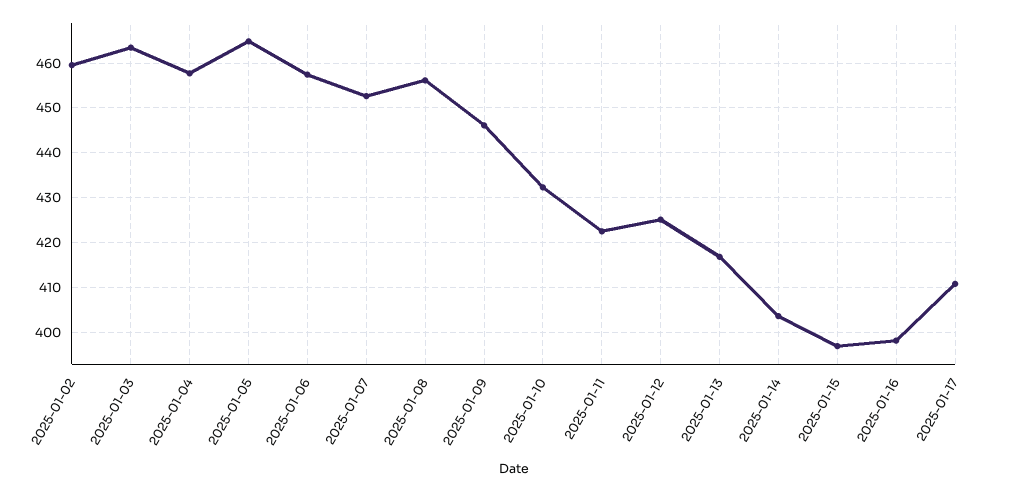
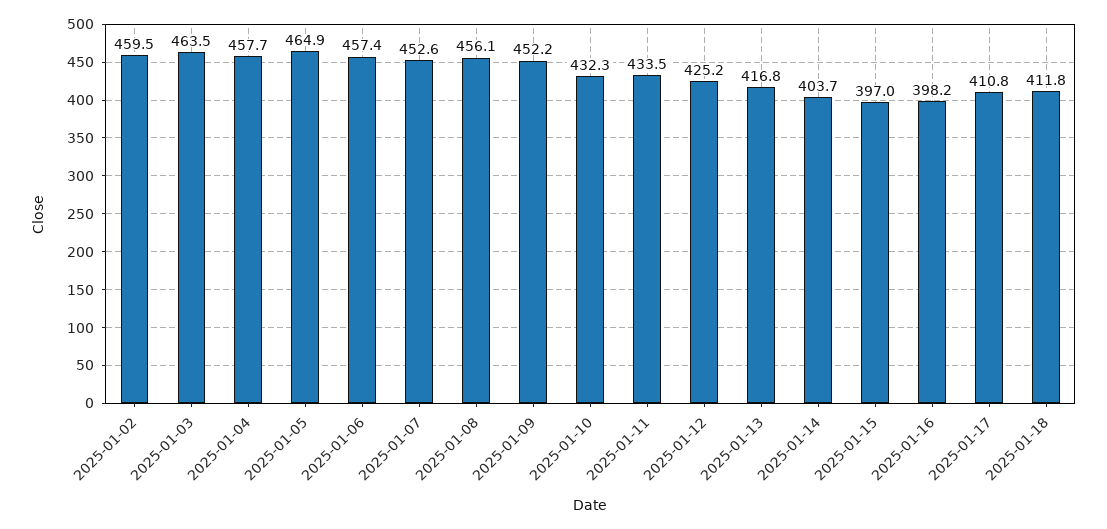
2025-01-09: 446 -> 452.2
2025-01-11: 422 -> 433.5
2025-01-18: none -> 411.8

